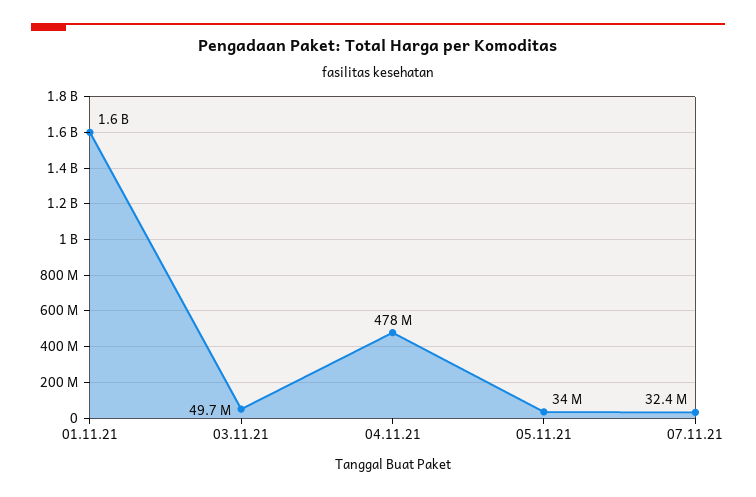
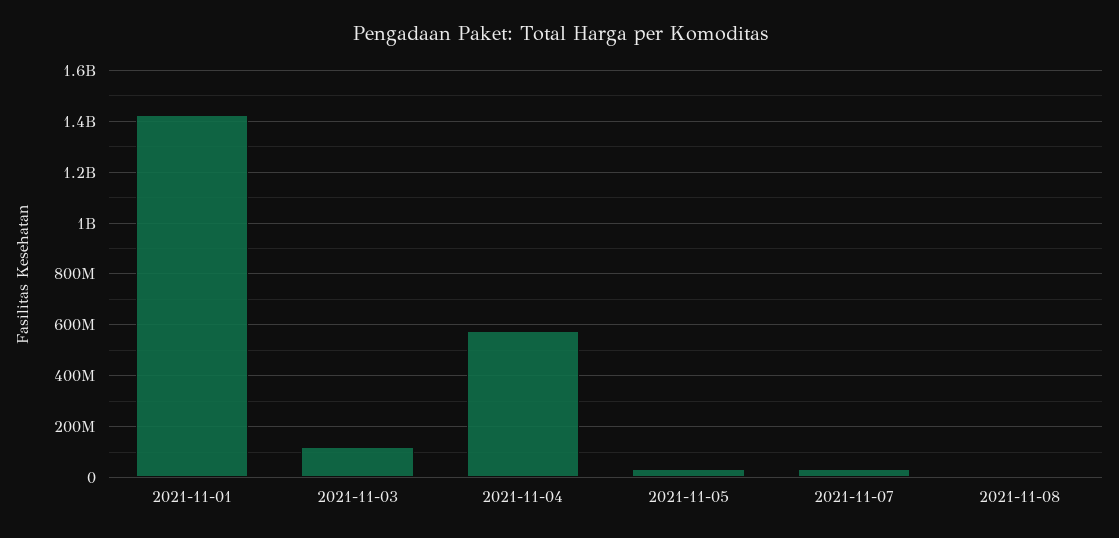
01.11.21: 1600000000 -> 1425000000
03.11.21: 49700000 -> 125000000
04.11.21: 478000000 -> 575000000
2021-11-08: none -> 0

